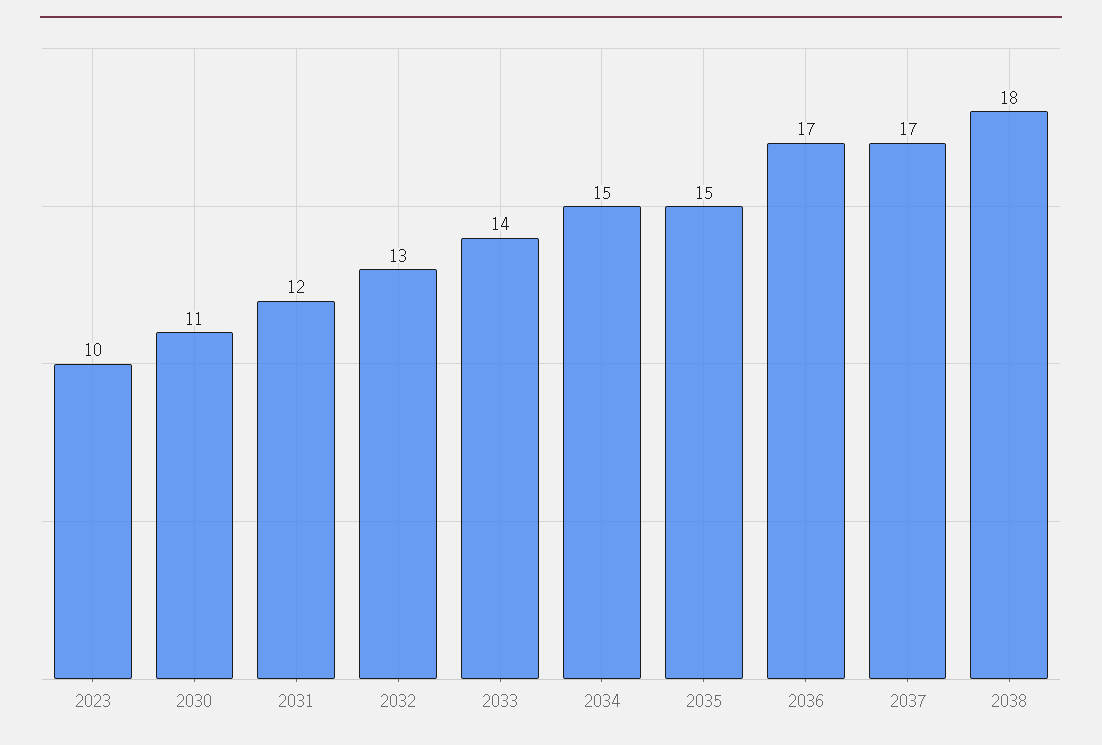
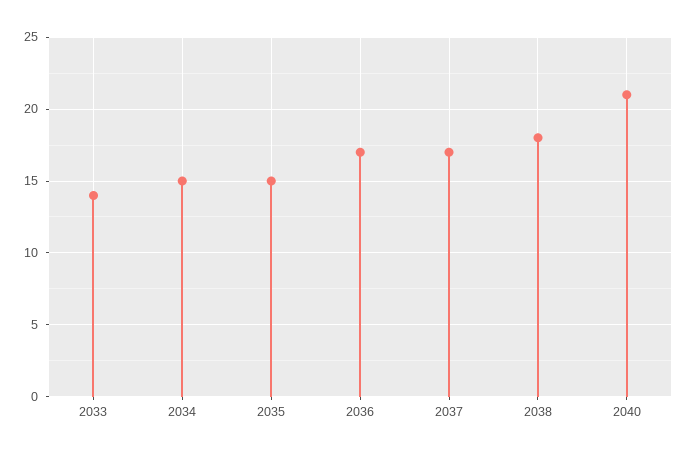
2023: 10 -> none
2030: 11 -> none
2031: 12 -> none
2032: 13 -> none
2040: none -> 21

